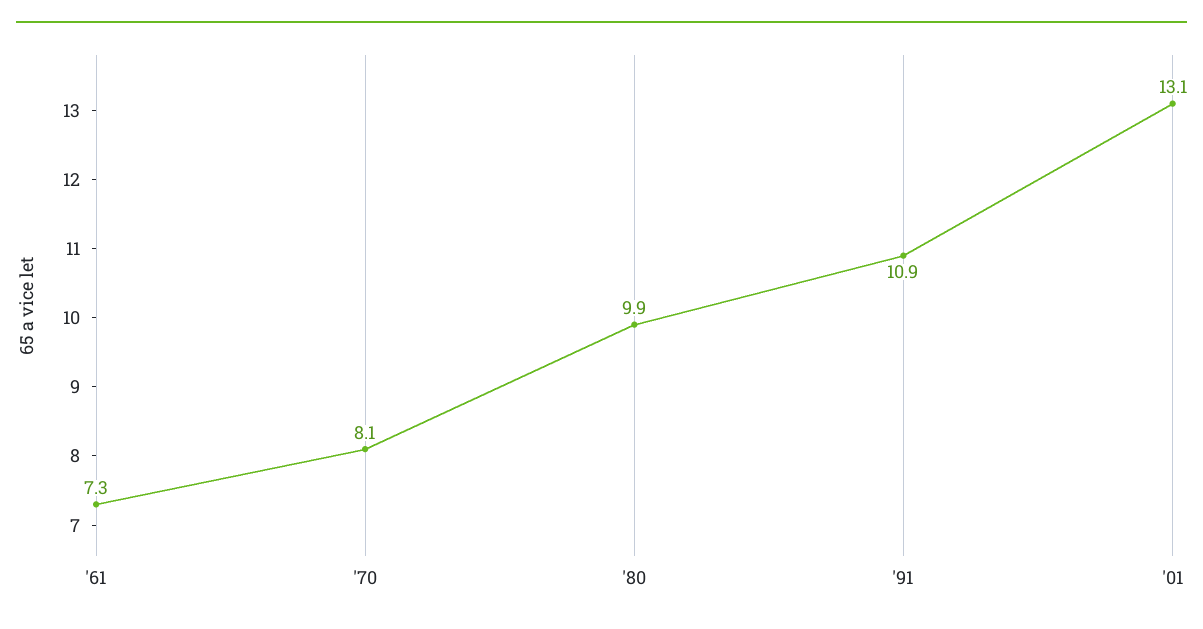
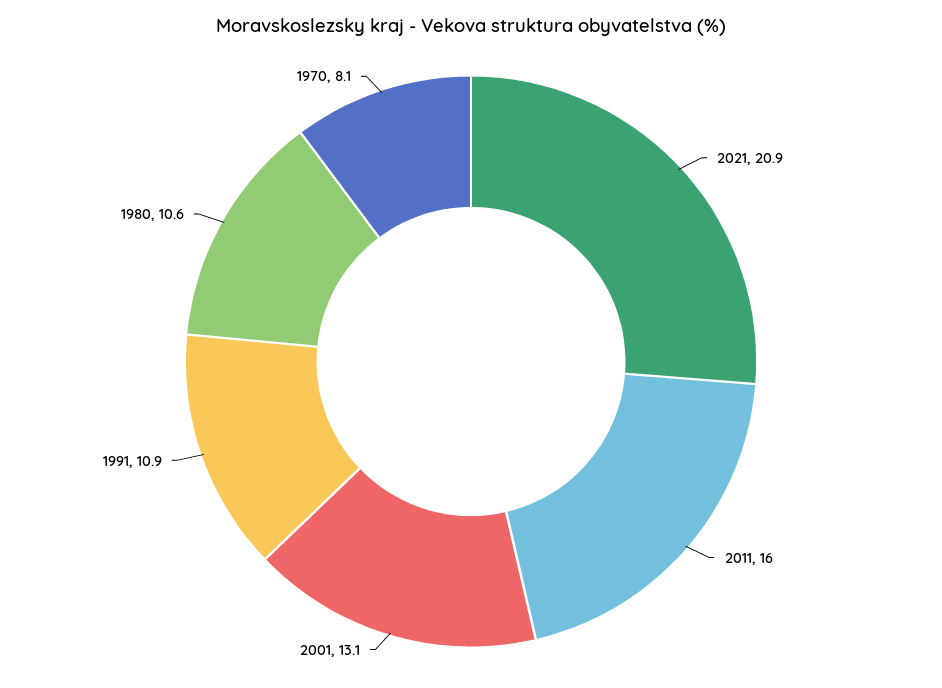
'61: 7.3 -> none
'80: 9.9 -> 10.6
2021: none -> 20.9
2011: none -> 16

